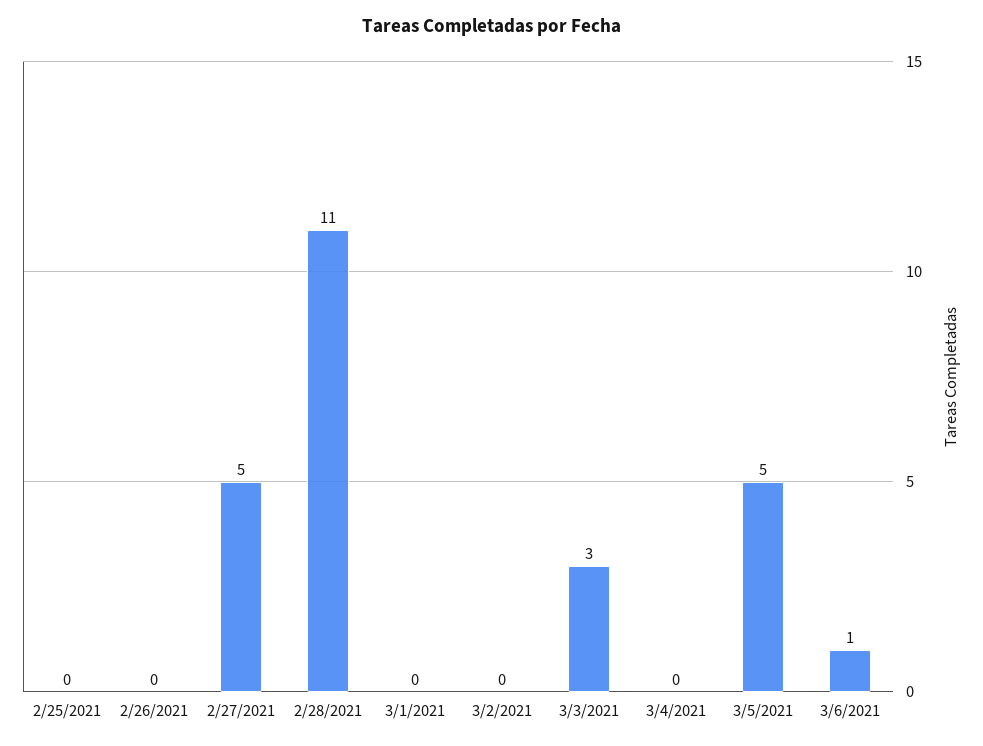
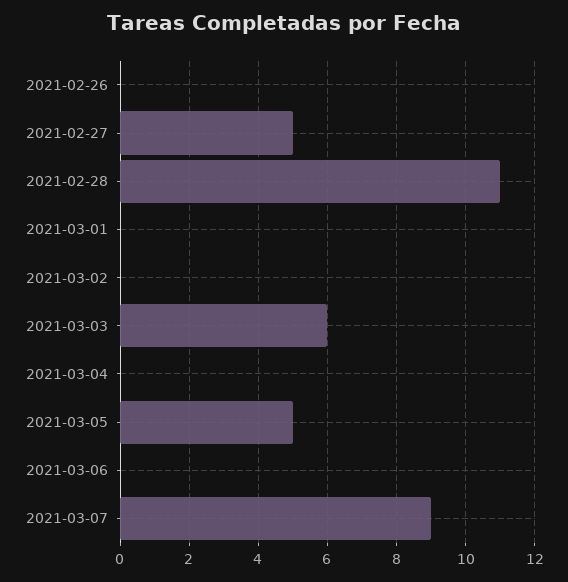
2/25/2021: 0 -> none
3/3/2021: 3 -> 6
3/6/2021: 1 -> 0
2021-03-07: none -> 9

